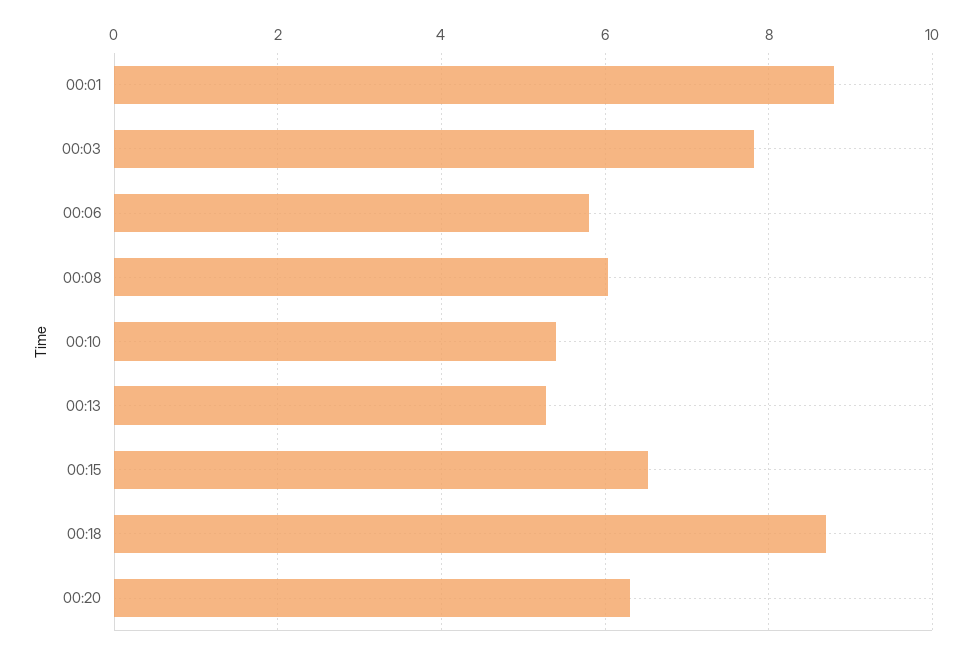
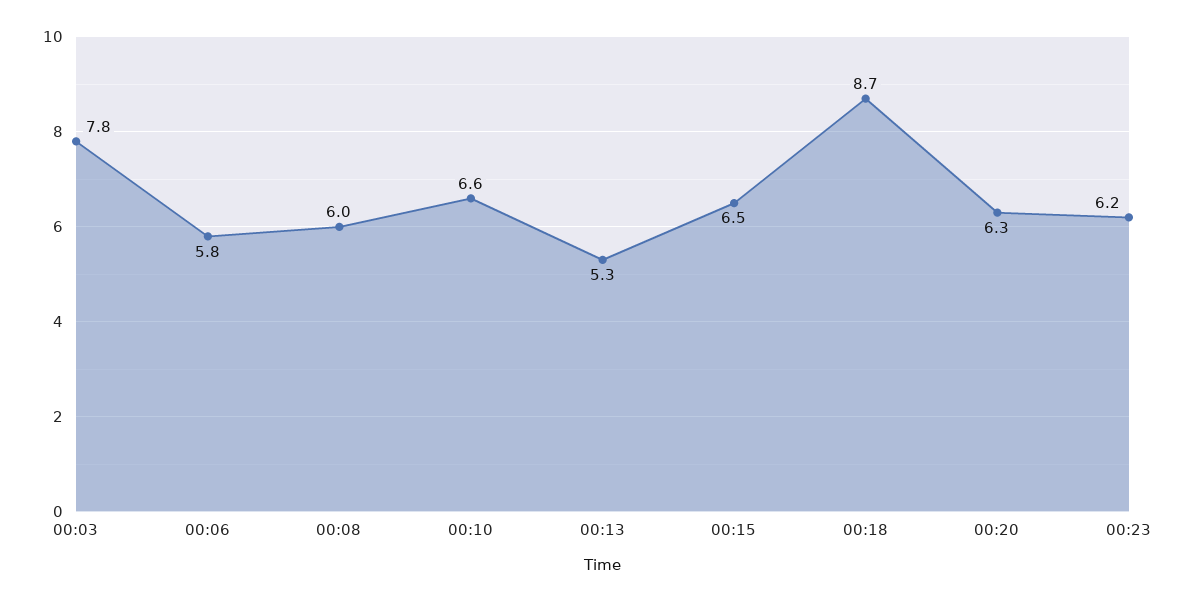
00:01: 8.8 -> none
00:10: 5.4 -> 6.6
00:23: none -> 6.2

